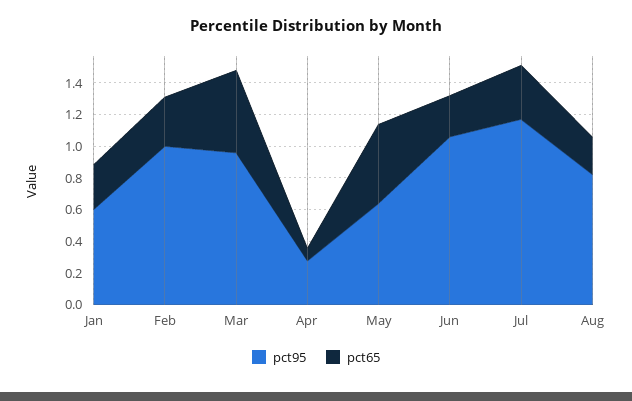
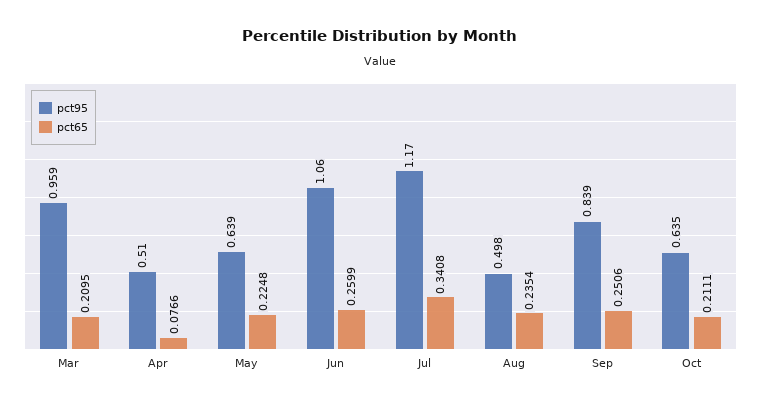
pct95, Jan: 0.6 -> none
pct65, Jan: 0.3 -> none
pct95, Feb: 1 -> none
pct65, Feb: 0.3 -> none
pct65, Mar: 0.5 -> 0.2095
pct95, Apr: 0.3 -> 0.51
pct65, May: 0.5 -> 0.2248
pct95, Aug: 0.8 -> 0.498
pct95, Sep: none -> 0.839
pct65, Sep: none -> 0.2506
pct95, Oct: none -> 0.635
pct65, Oct: none -> 0.2111

